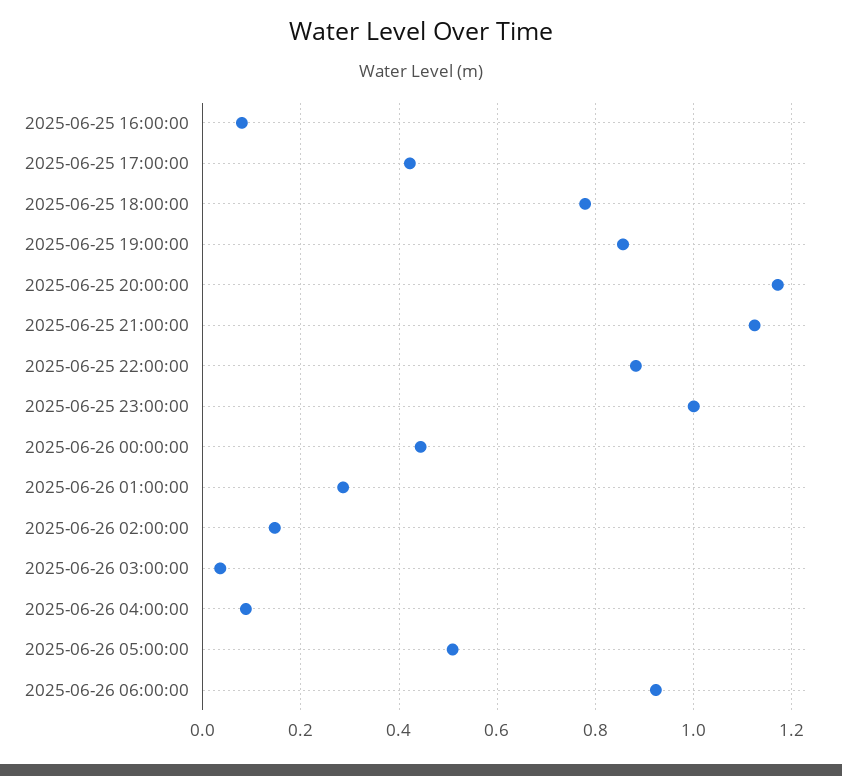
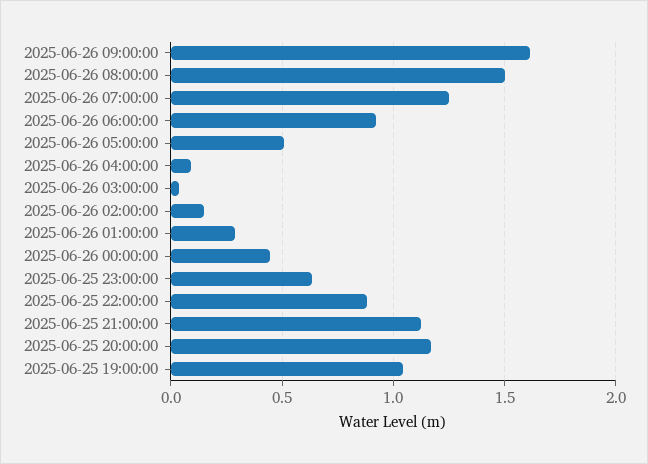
2025-06-25 16:00:00: 0.08 -> none
2025-06-25 17:00:00: 0.42 -> none
2025-06-25 18:00:00: 0.78 -> none
2025-06-25 19:00:00: 0.86 -> 1.05
2025-06-25 23:00:00: 1 -> 0.65
2025-06-26 09:00:00: none -> 1.6
2025-06-26 08:00:00: none -> 1.5
2025-06-26 07:00:00: none -> 1.25

